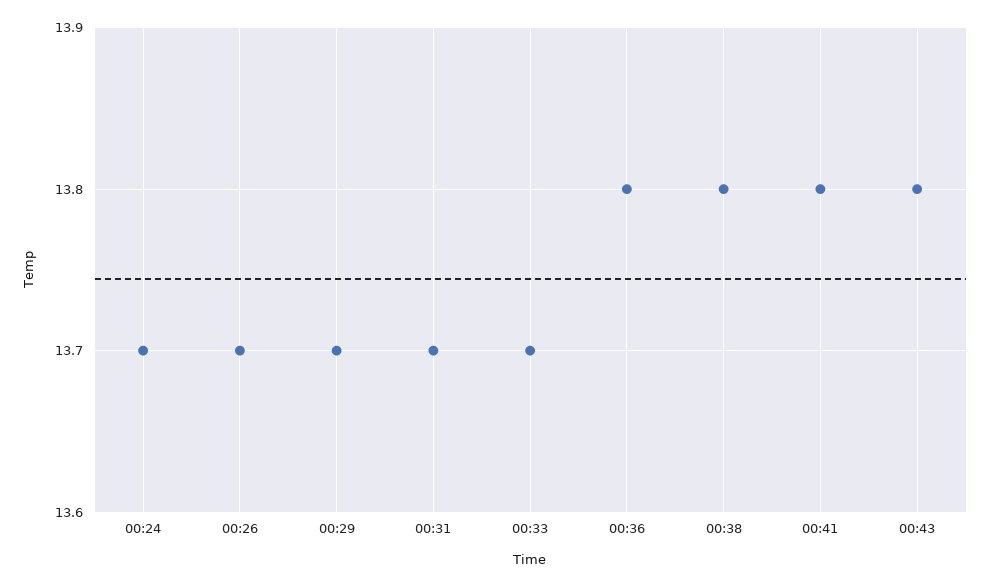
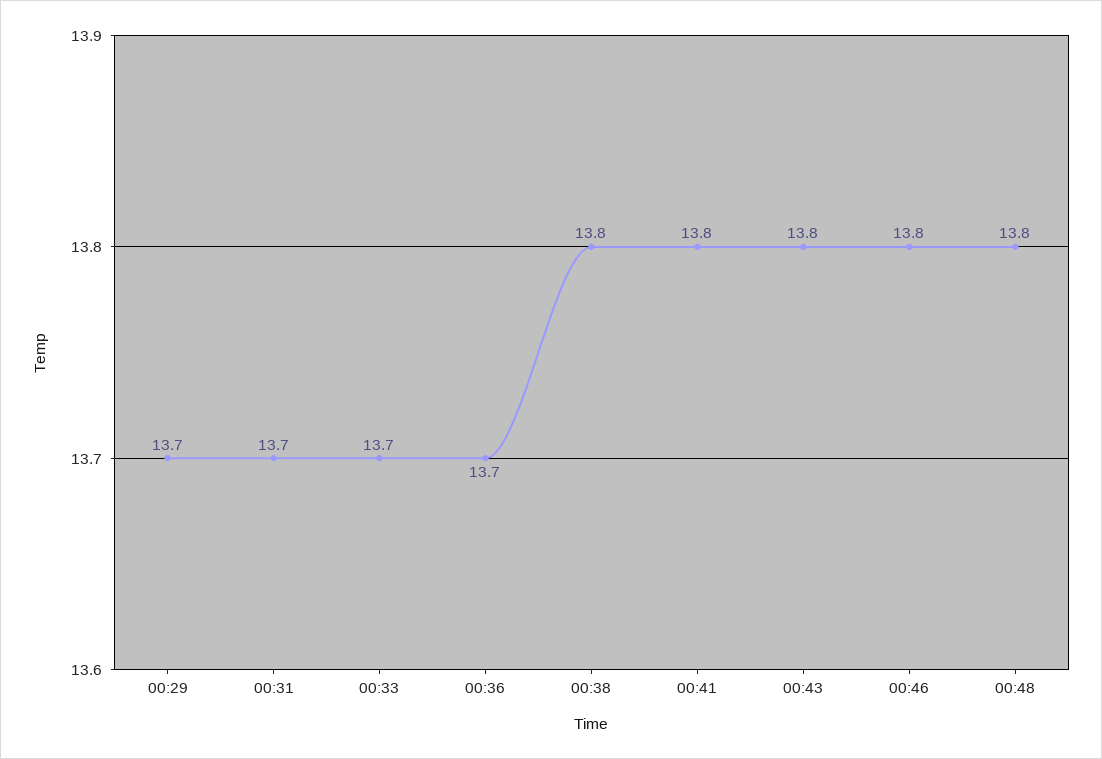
00:24: 13.7 -> none
00:26: 13.7 -> none
00:36: 13.8 -> 13.7
00:46: none -> 13.8
00:48: none -> 13.8

